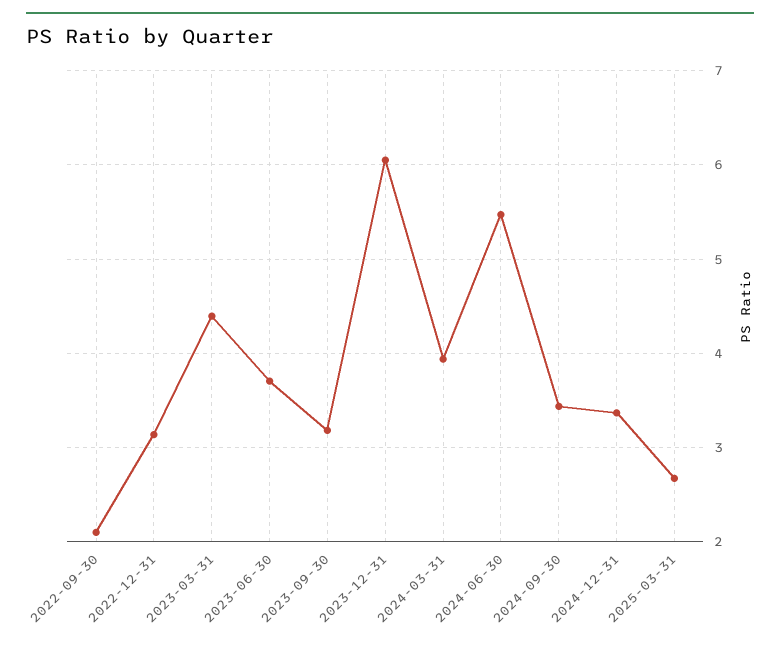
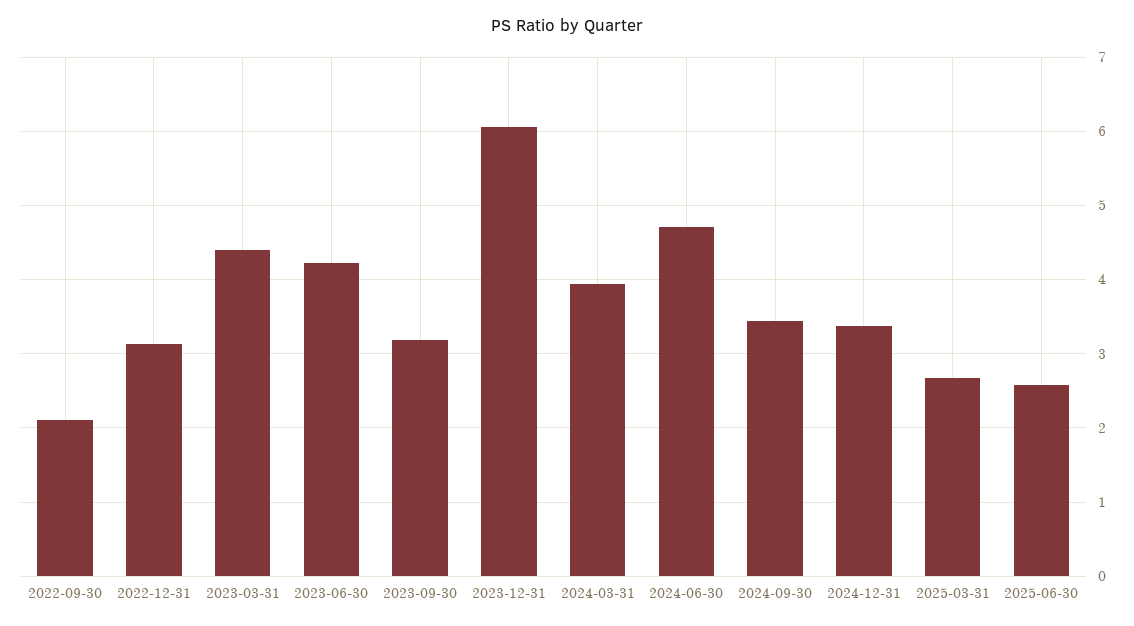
2023-06-30: 3.7 -> 4.2
2024-06-30: 5.5 -> 4.7
2025-06-30: none -> 2.6

